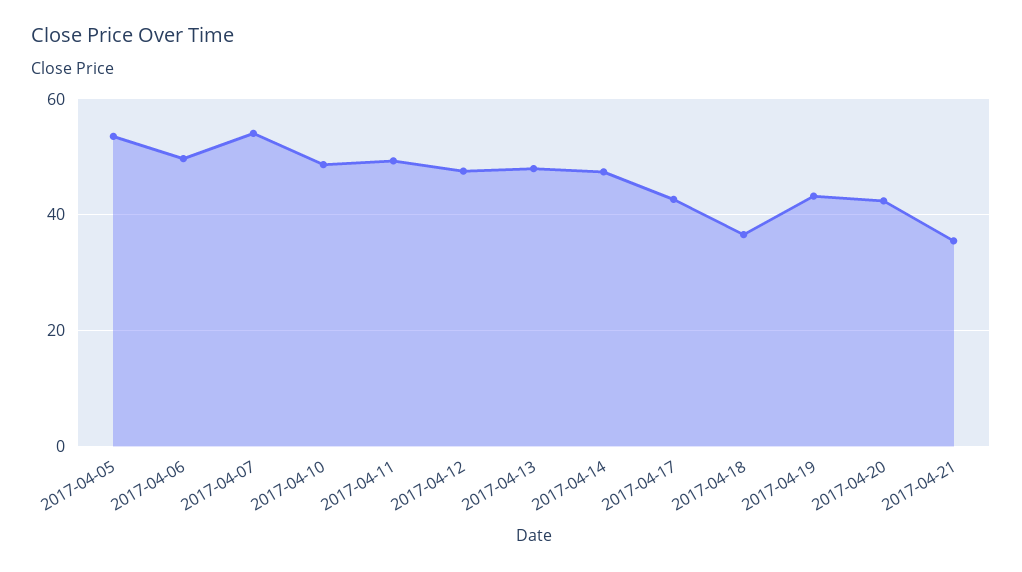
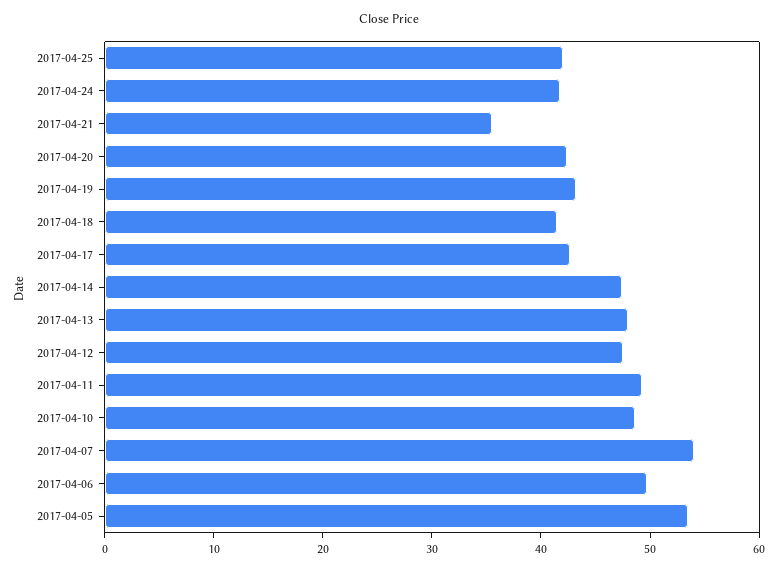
2017-04-18: 36 -> 42
2017-04-25: none -> 42
2017-04-24: none -> 42

